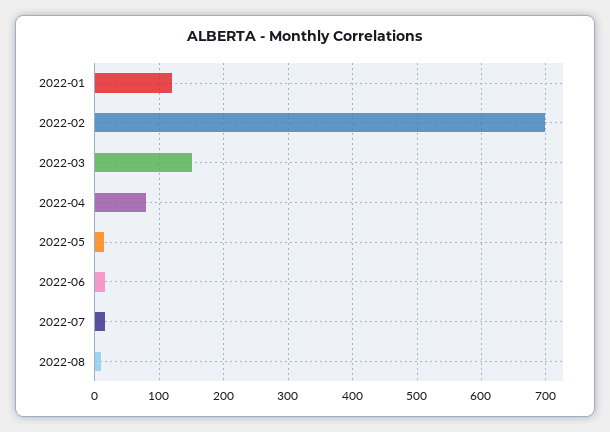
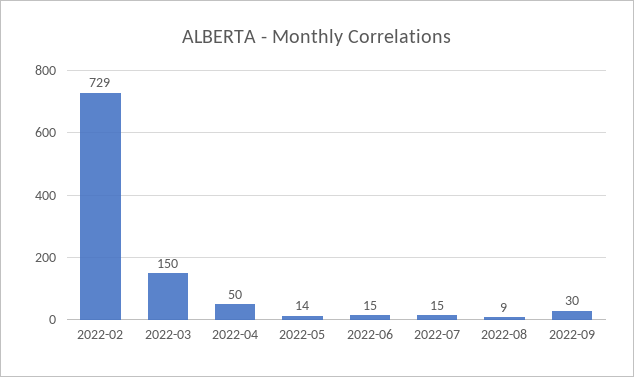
2022-01: 120 -> none
2022-02: 700 -> 729
2022-04: 80 -> 50
2022-09: none -> 30

